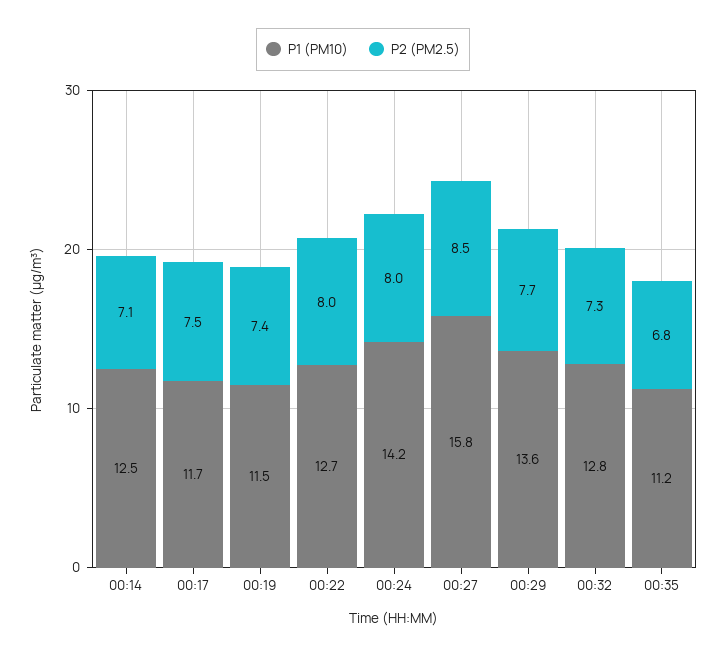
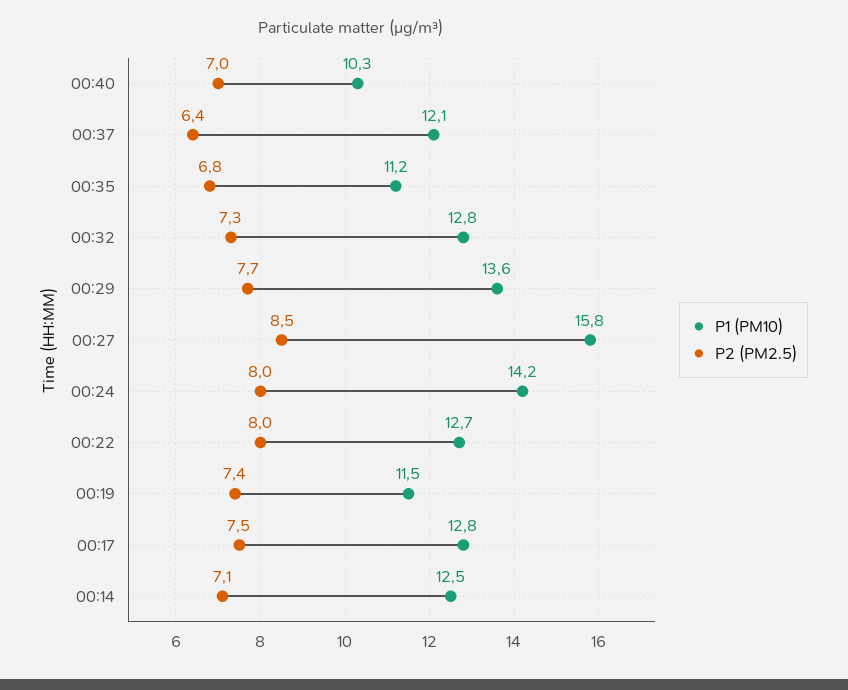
P1 (PM10), 00:17: 11.7 -> 12.8
P1 (PM10), 00:40: none -> 10.3
P2 (PM2.5), 00:40: none -> 7
P1 (PM10), 00:37: none -> 12.1
P2 (PM2.5), 00:37: none -> 6.4

